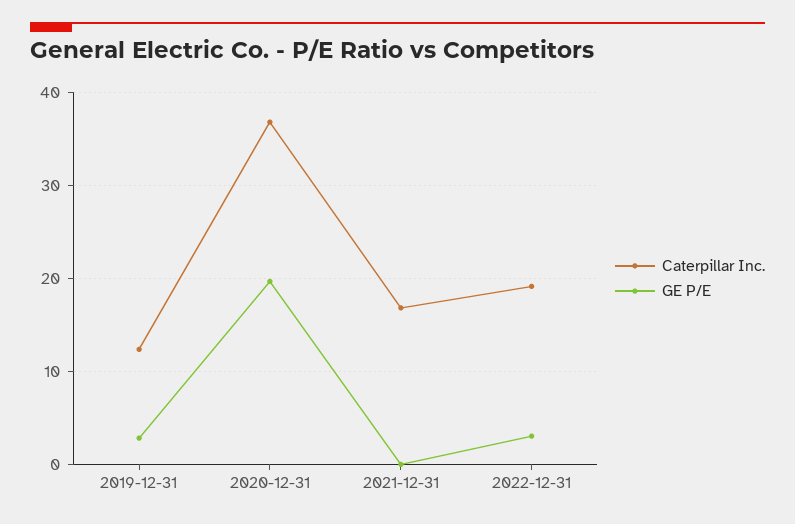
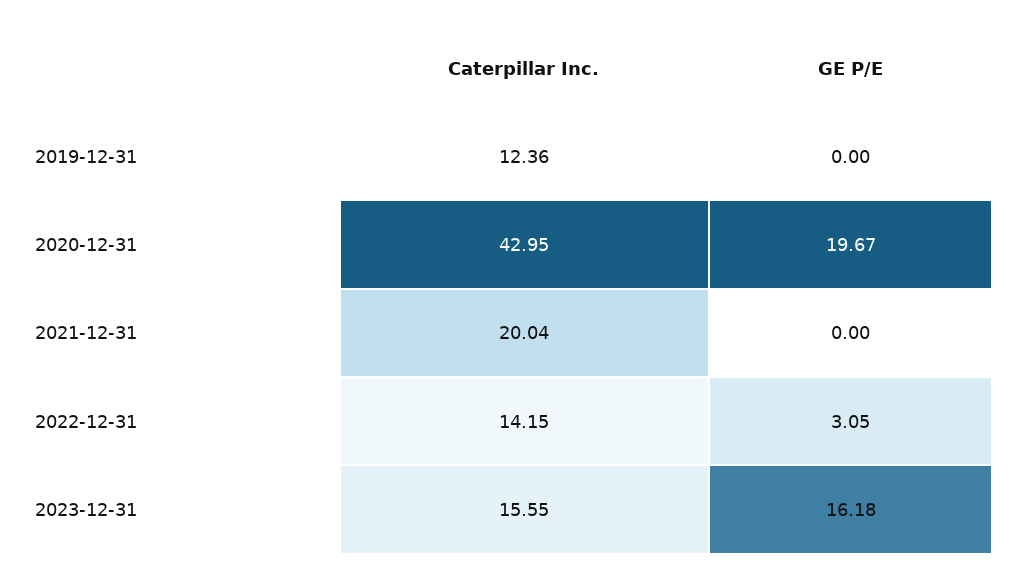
GE P/E, 2019-12-31: 3 -> 0
Caterpillar Inc., 2020-12-31: 37 -> 42.95
Caterpillar Inc., 2021-12-31: 17 -> 20.04
Caterpillar Inc., 2022-12-31: 19 -> 14.15
Caterpillar Inc., 2023-12-31: none -> 15.55
GE P/E, 2023-12-31: none -> 16.18

